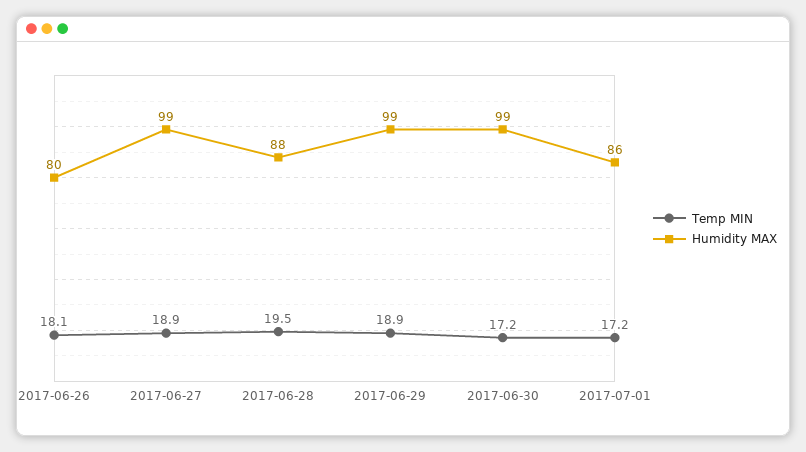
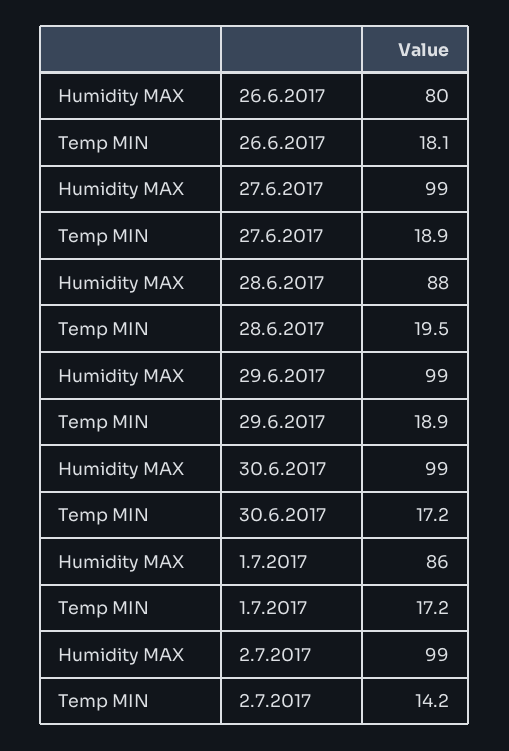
Humidity MAX, 2.7.2017: none -> 99
Temp MIN, 2.7.2017: none -> 14.2

